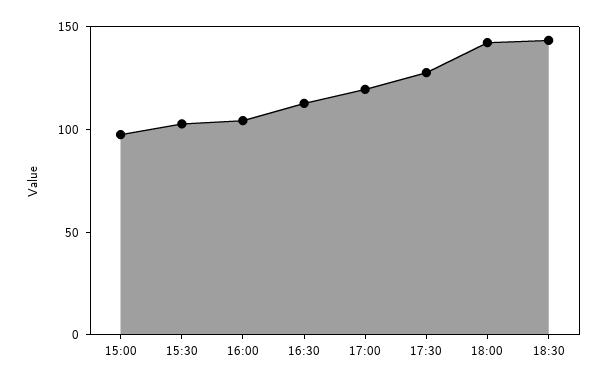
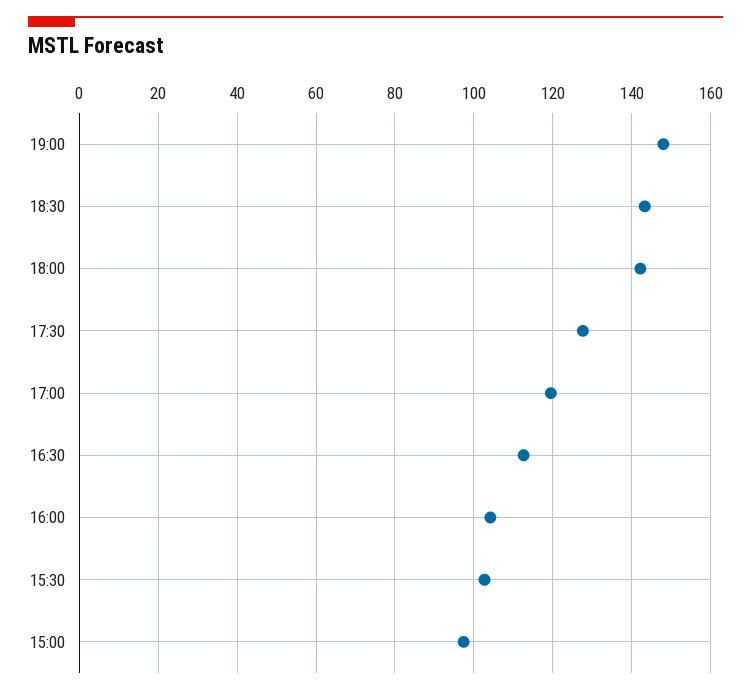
19:00: none -> 148

